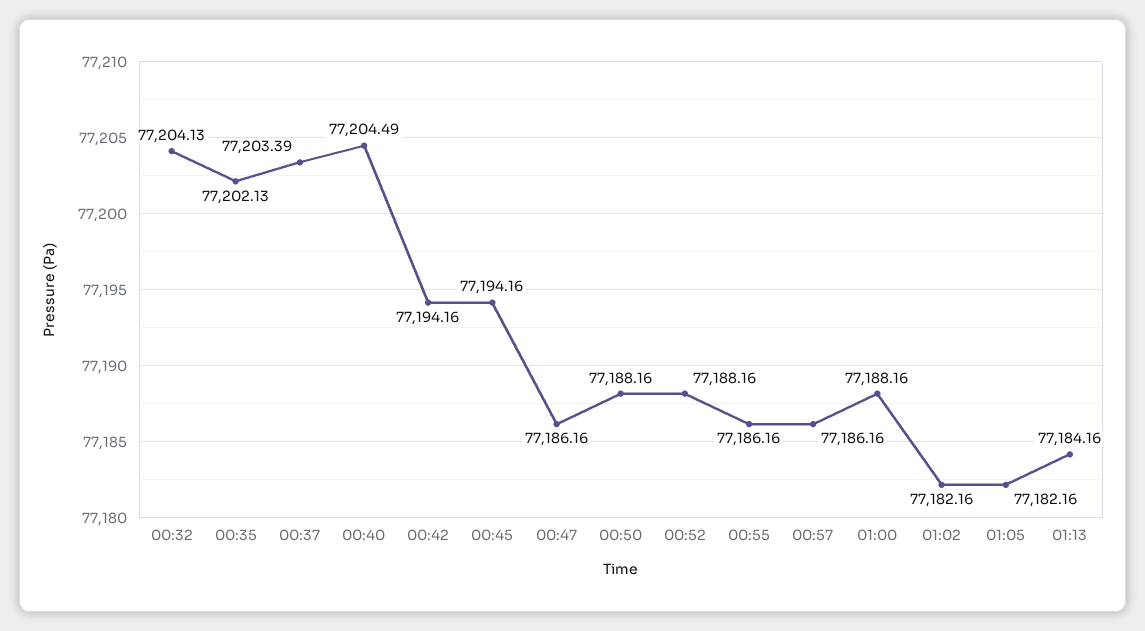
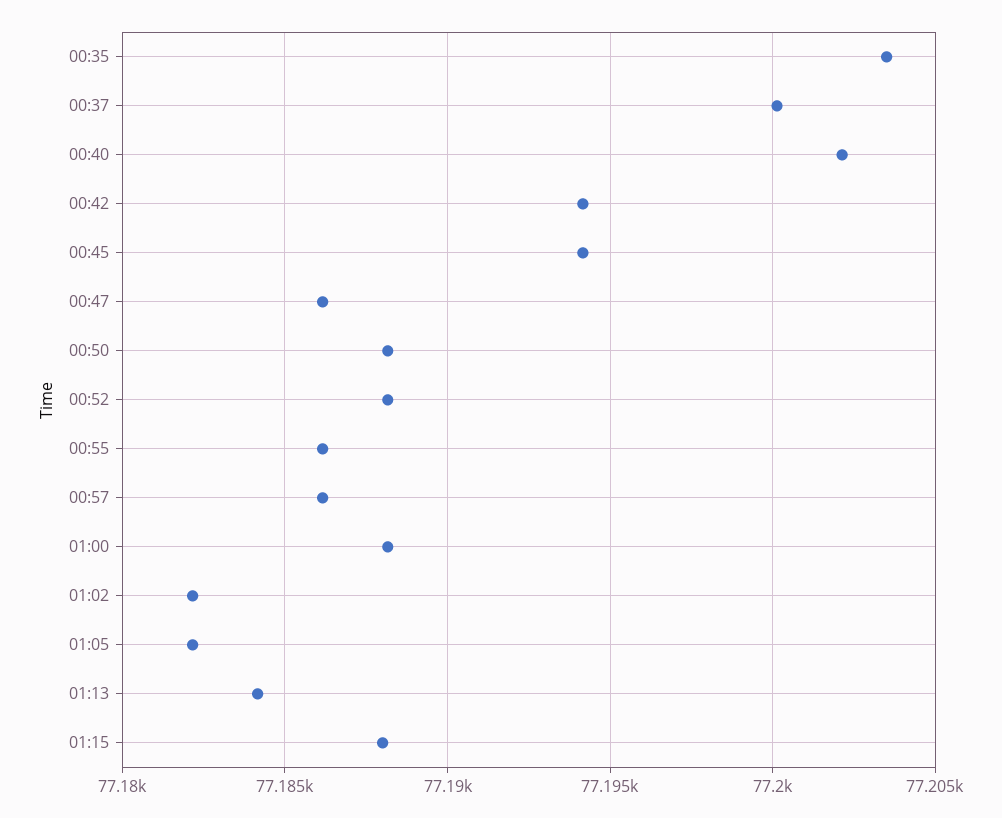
00:32: 77204.13 -> none
00:35: 77202.13 -> 77203.5
00:37: 77203.39 -> 77200
00:40: 77204.49 -> 77202
01:15: none -> 77188

